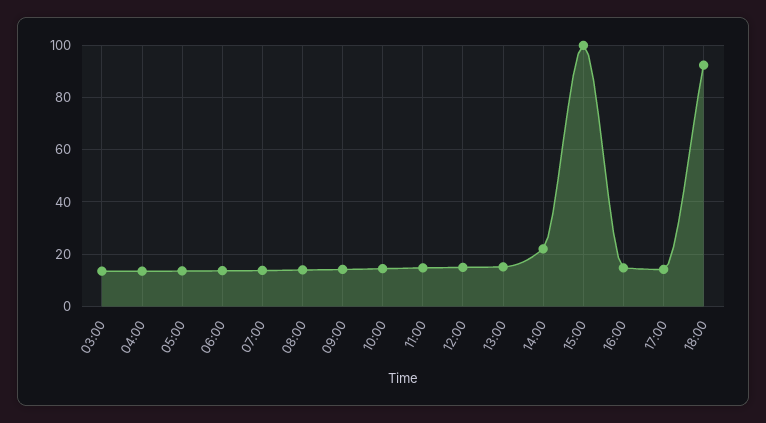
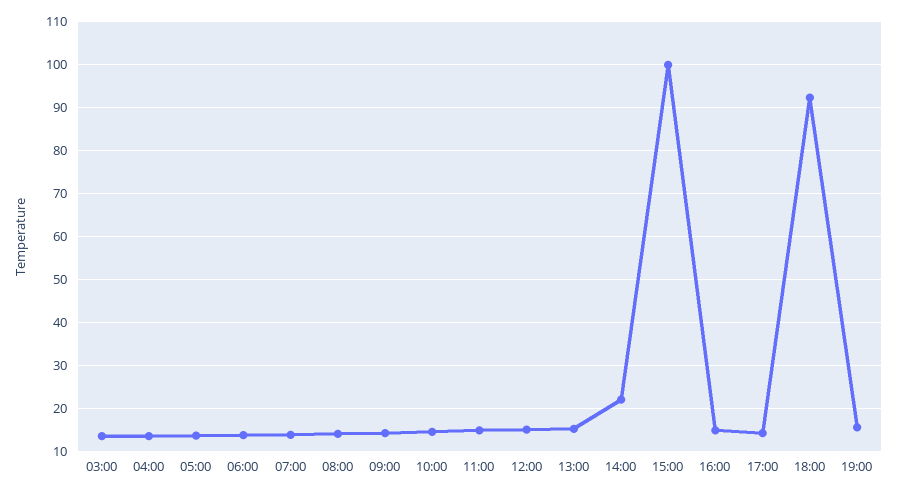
19:00: none -> 16

